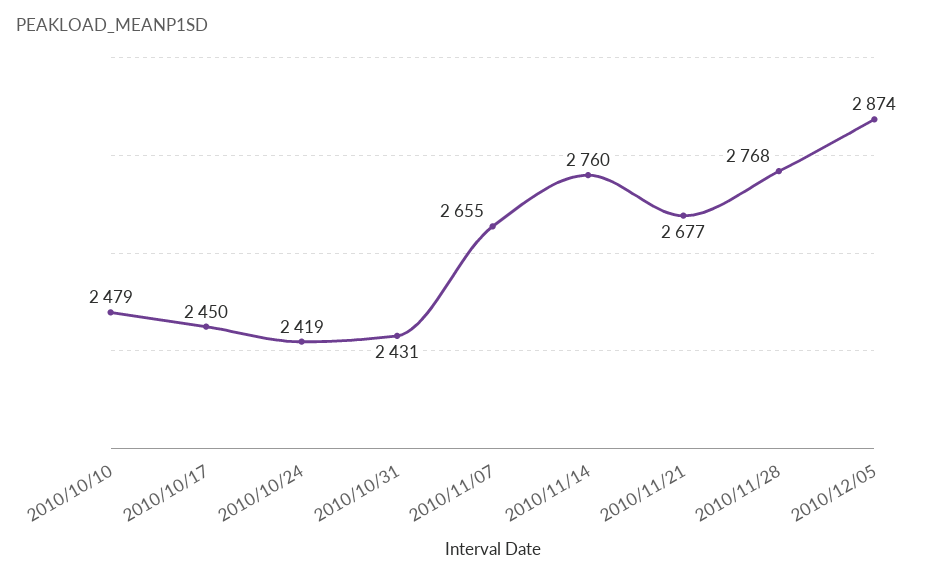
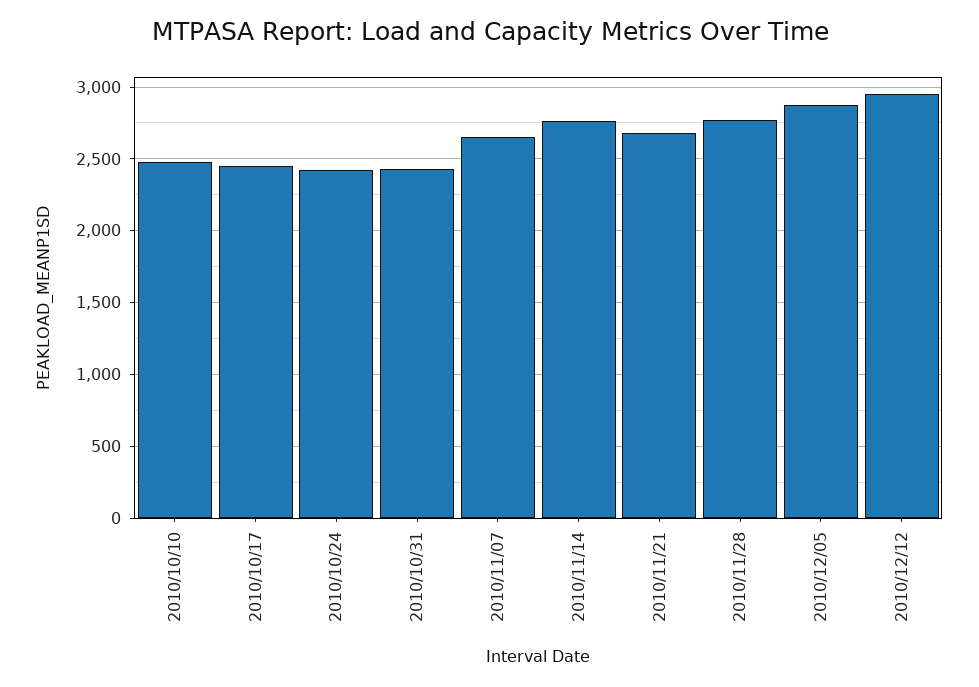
2010/12/12: none -> 2950

